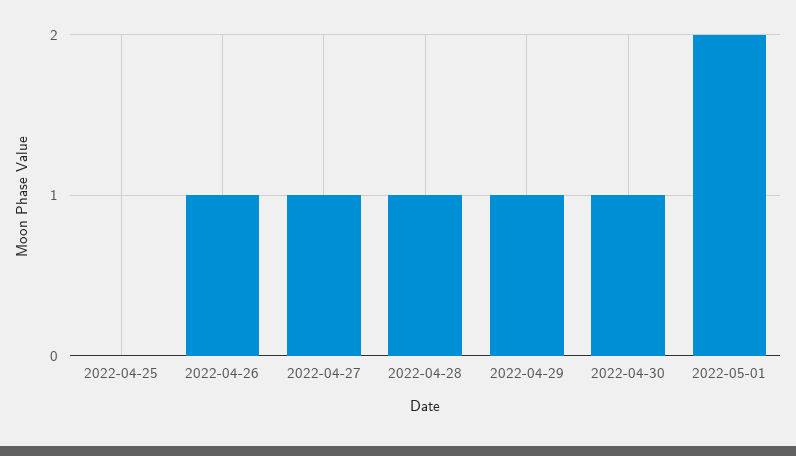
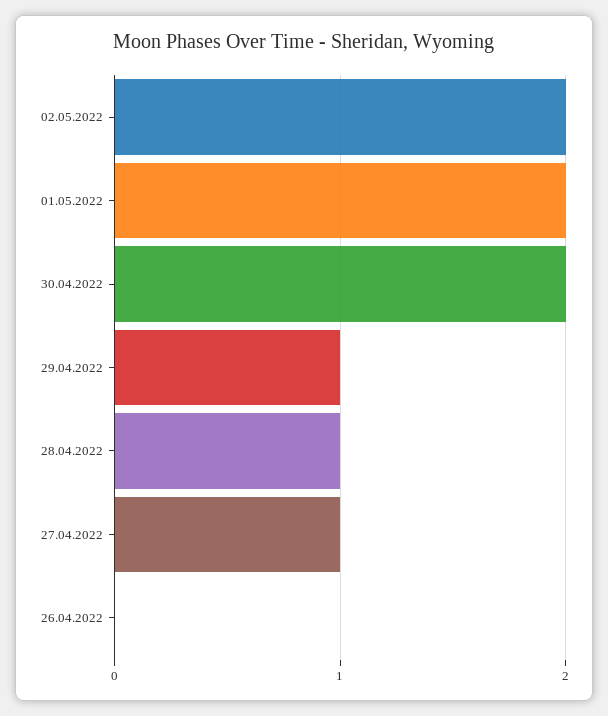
2022-04-25: 0 -> none
2022-04-26: 1 -> 0
2022-04-30: 1 -> 2
02.05.2022: none -> 2

